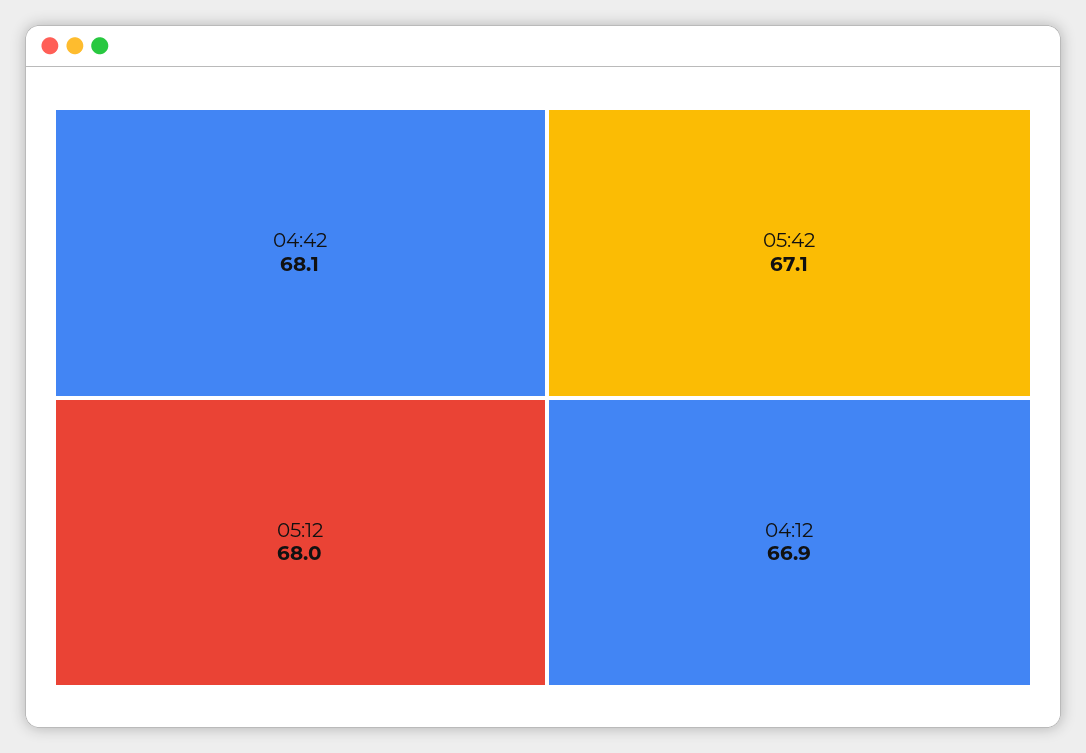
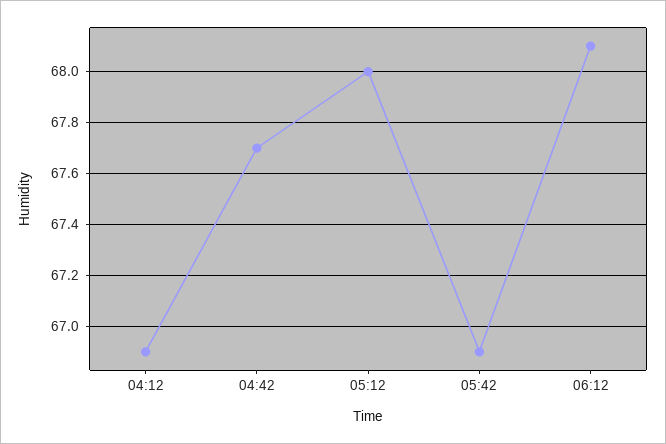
04:42: 68.1 -> 67.7
05:42: 67.1 -> 66.9
06:12: none -> 68.1

